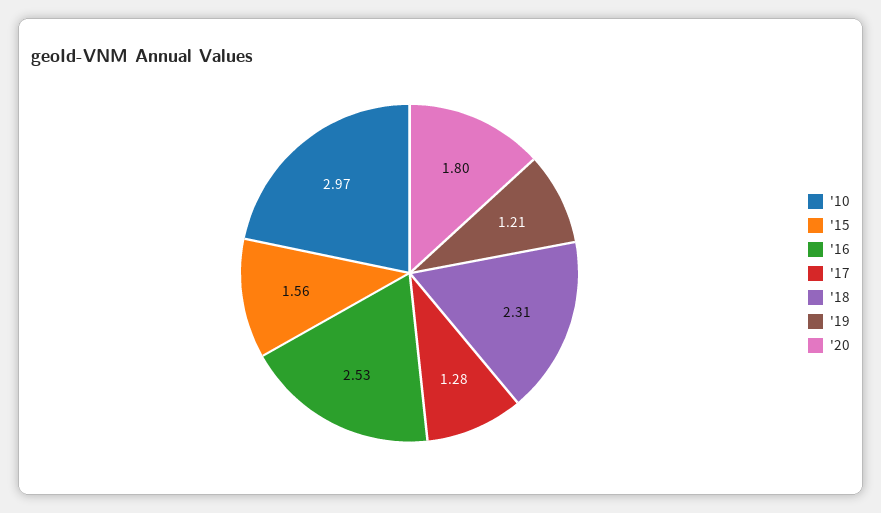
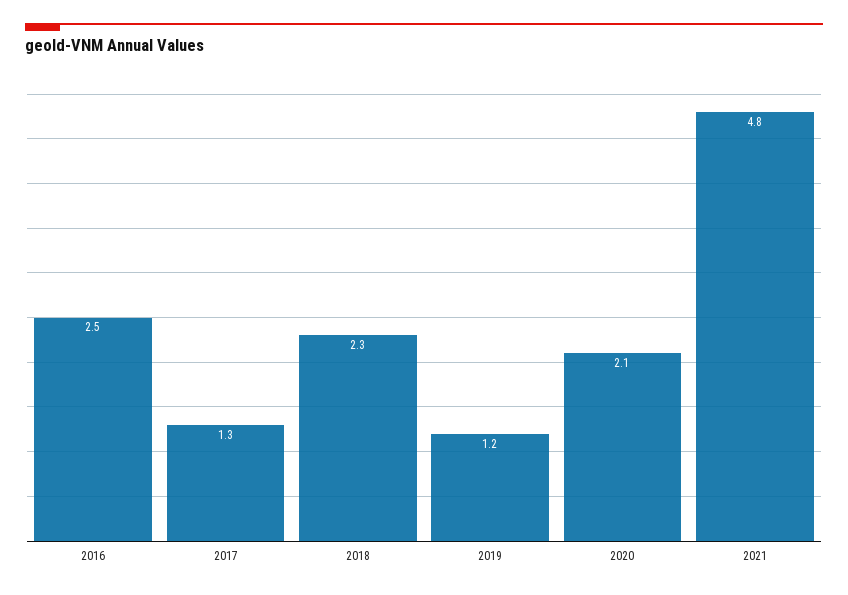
'10: 2.97 -> none
'15: 1.56 -> none
'20: 1.8 -> 2.1
2021: none -> 4.8

